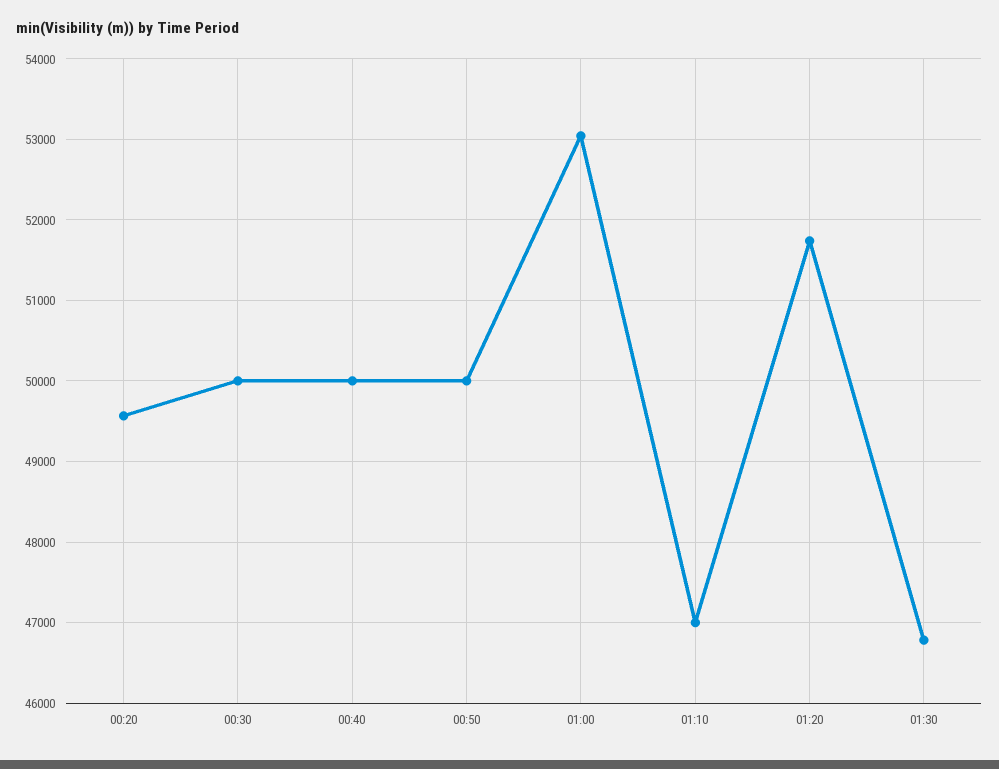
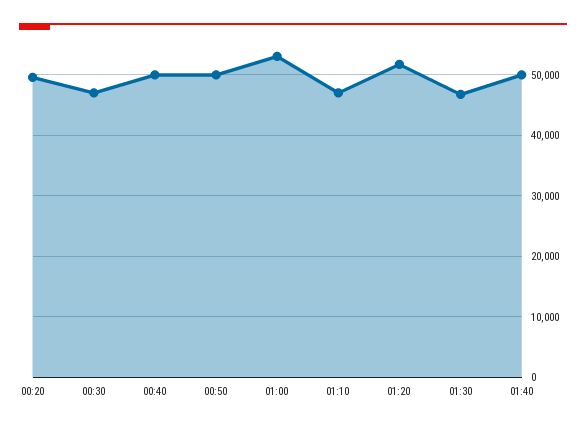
00:30: 50000 -> 47000
01:40: none -> 50000

